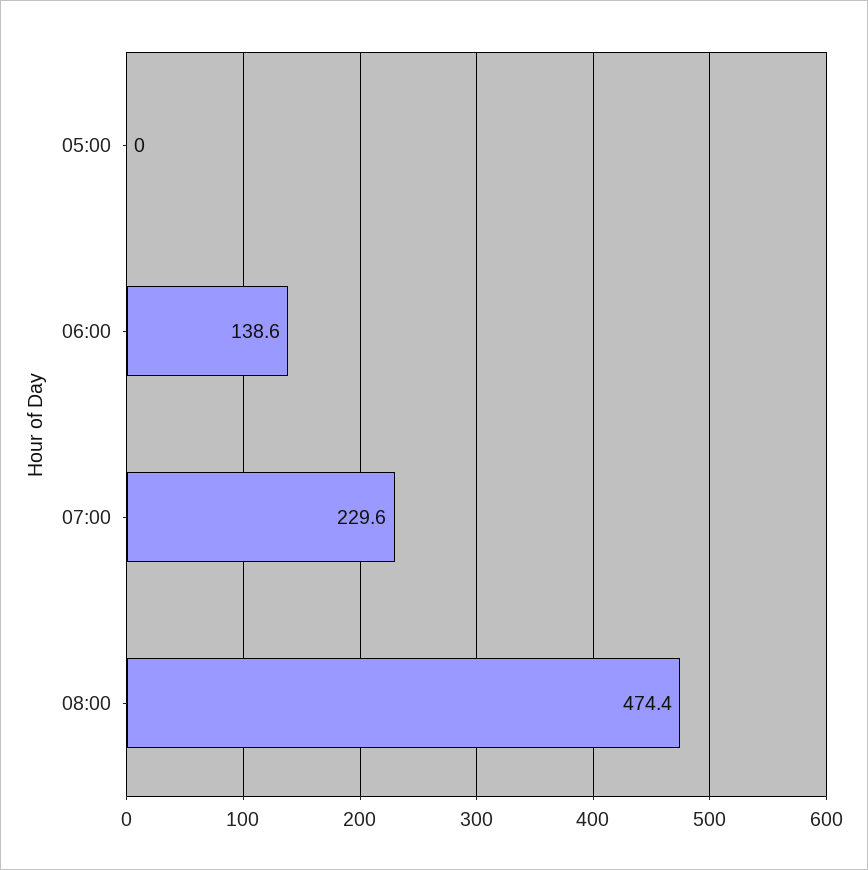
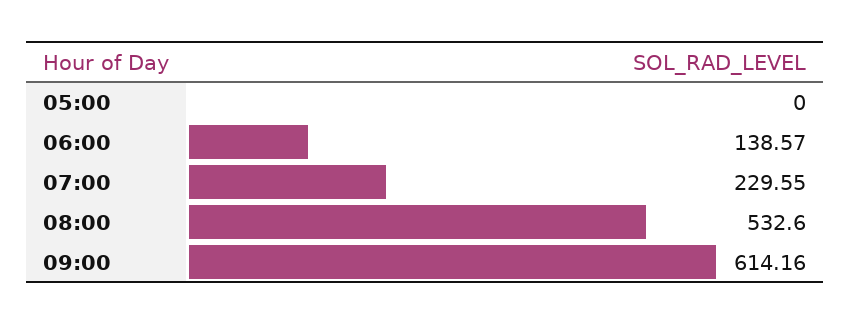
08:00: 474.4 -> 532.6
09:00: none -> 614.16

